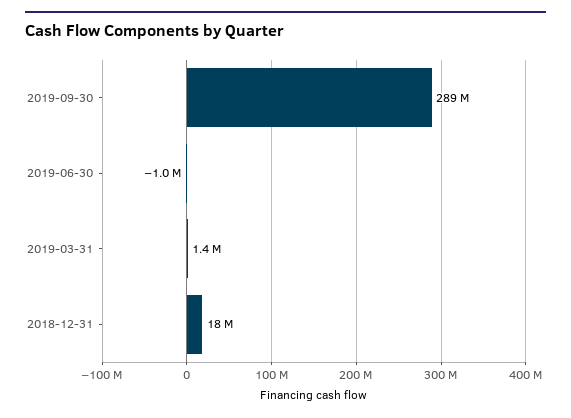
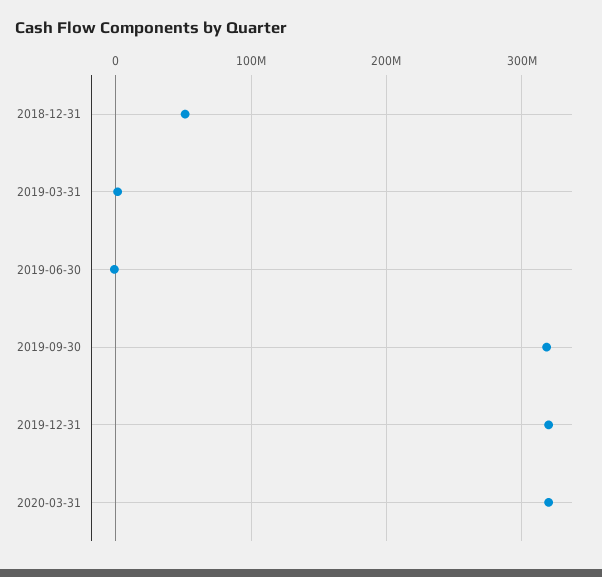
2019-09-30: 289000000 -> 320000000
2018-12-31: 18000000 -> 50000000
2019-12-31: none -> 320000000
2020-03-31: none -> 320000000

